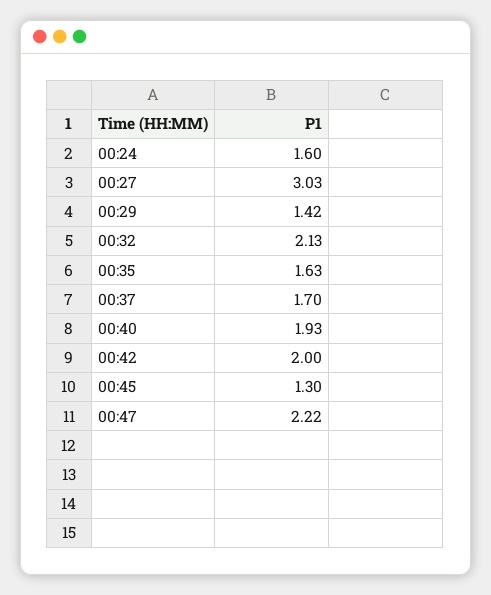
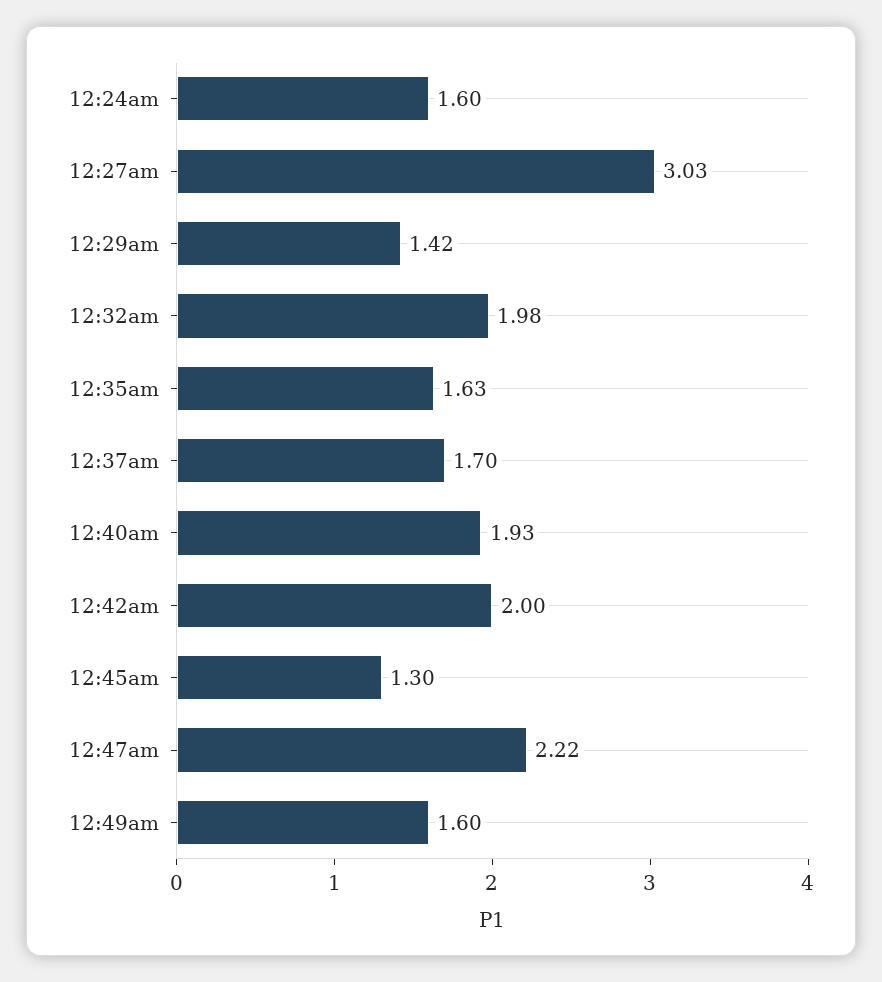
00:32: 2.13 -> 1.98
12:49am: none -> 1.6

